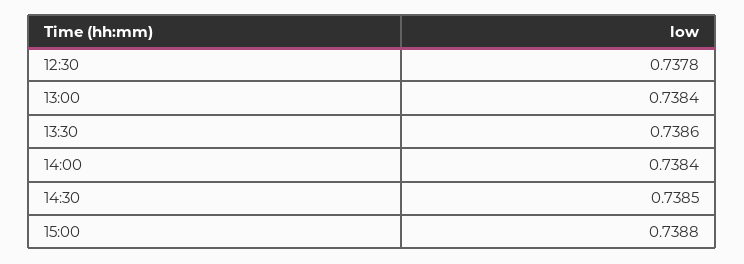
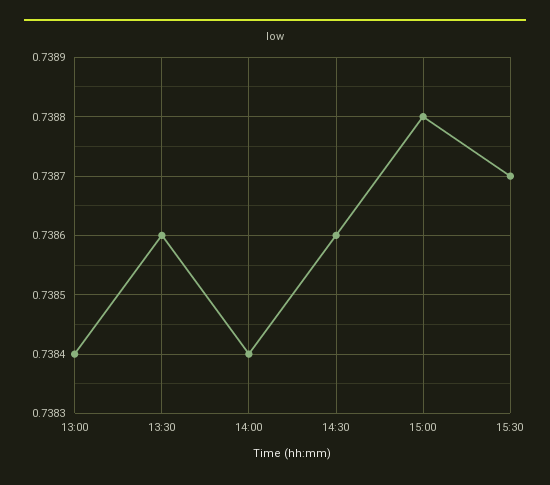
12:30: 0.7378 -> none
14:30: 0.7385 -> 0.7386
15:30: none -> 0.7387

